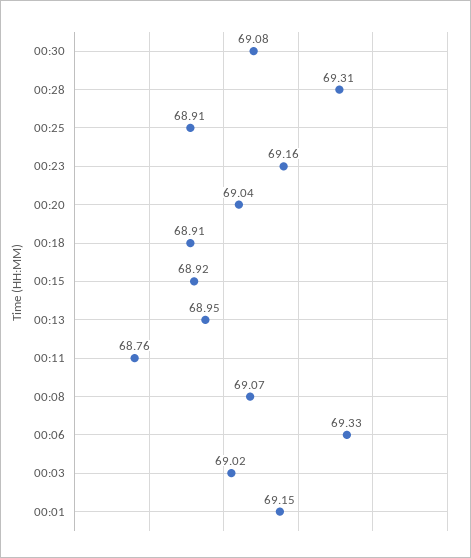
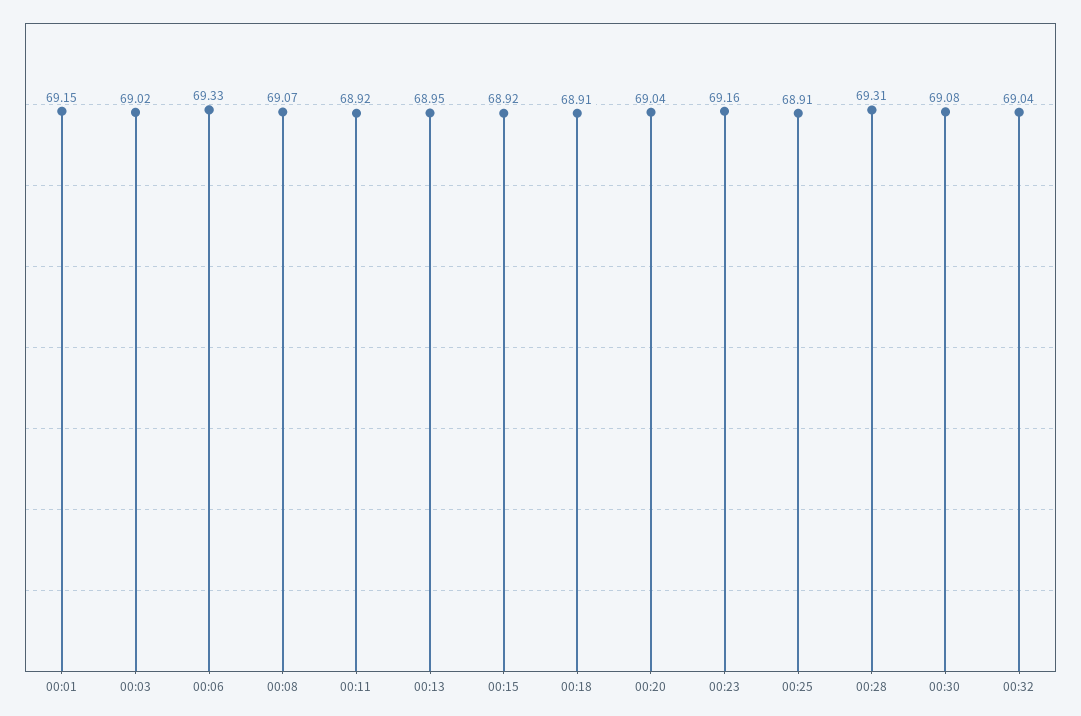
00:11: 68.76 -> 68.92
00:32: none -> 69.04

